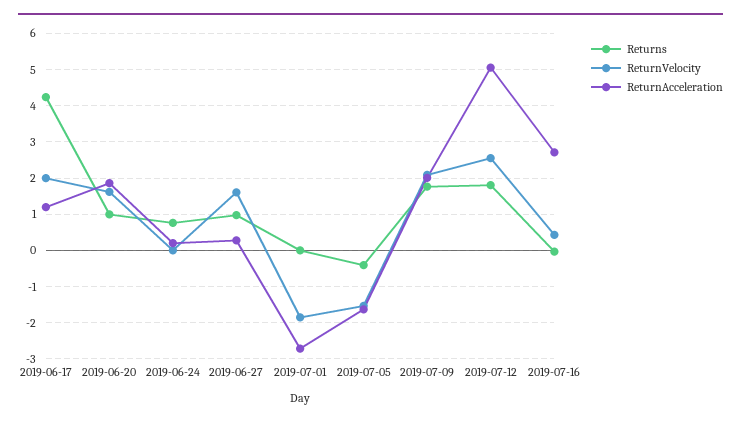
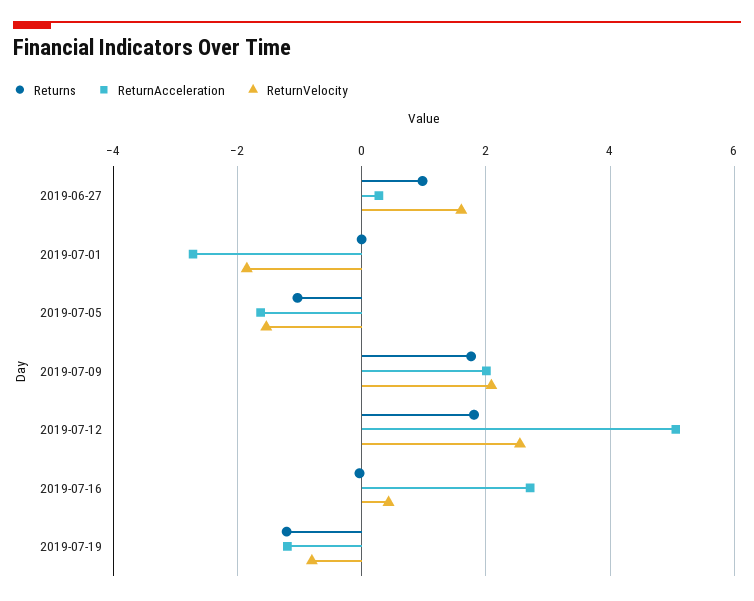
Returns, 2019-06-17: 4.2 -> none
ReturnVelocity, 2019-06-17: 2 -> none
ReturnAcceleration, 2019-06-17: 1.2 -> none
Returns, 2019-06-20: 1 -> none
ReturnVelocity, 2019-06-20: 1.6 -> none
ReturnAcceleration, 2019-06-20: 1.8 -> none
Returns, 2019-06-24: 0.8 -> none
ReturnVelocity, 2019-06-24: 0 -> none
ReturnAcceleration, 2019-06-24: 0.2 -> none
Returns, 2019-07-05: -0.4 -> -1
Returns, 2019-07-19: none -> -1.2
ReturnAcceleration, 2019-07-19: none -> -1.2
ReturnVelocity, 2019-07-19: none -> -0.8

